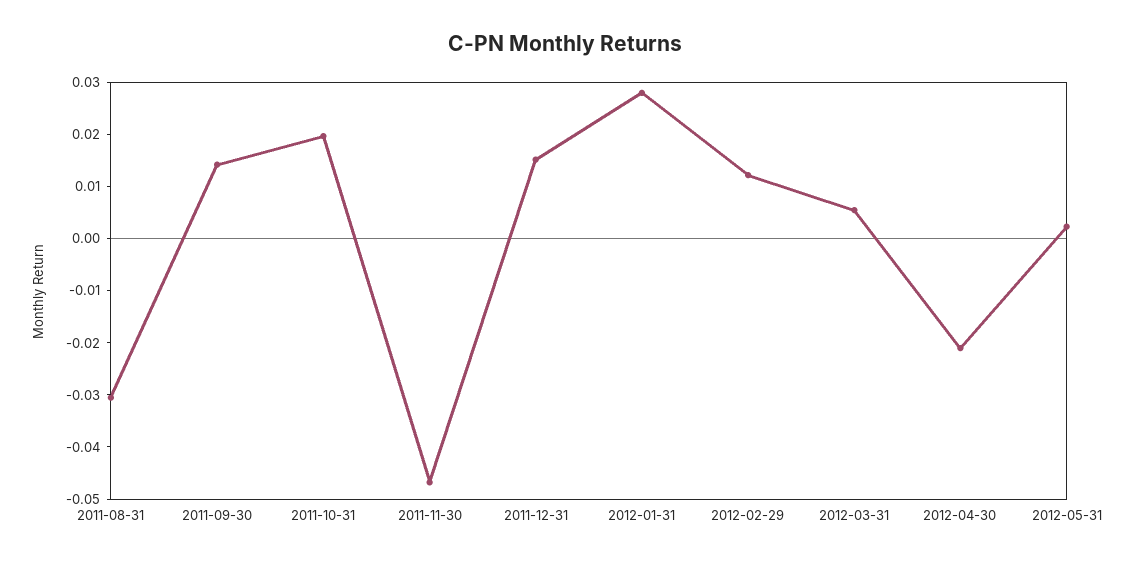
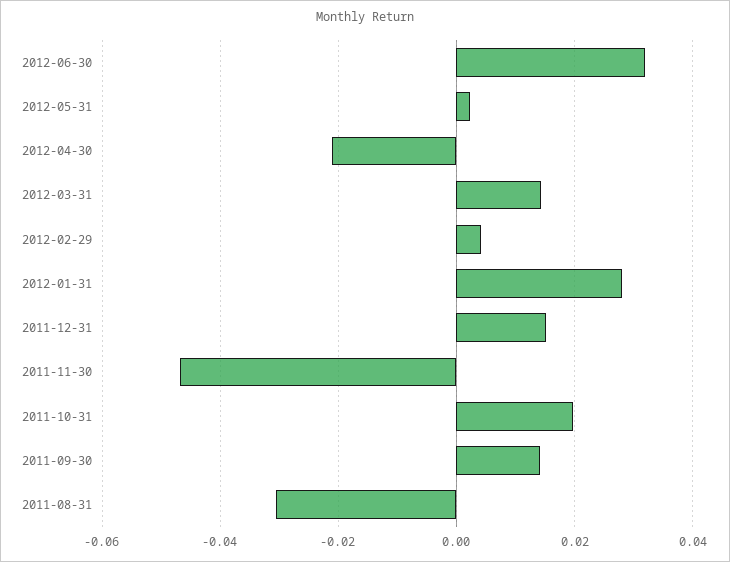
2012-02-29: 0.012 -> 0.004
2012-03-31: 0.006 -> 0.014
2012-06-30: none -> 0.032

